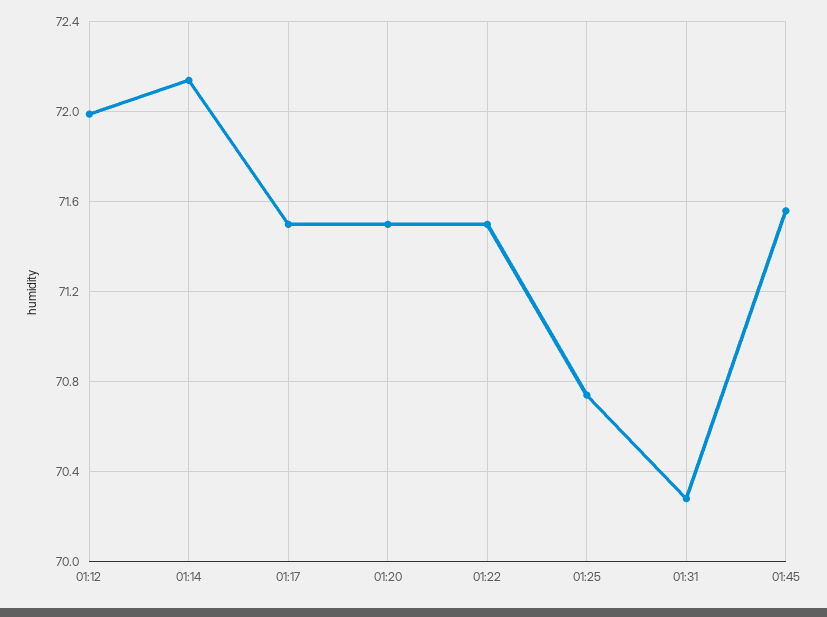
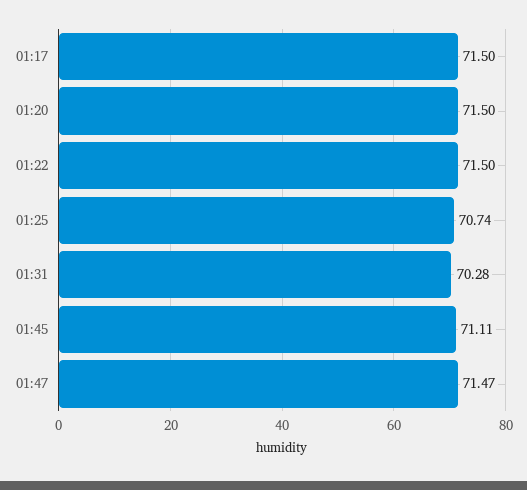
01:12: 72 -> none
01:14: 72.15 -> none
01:45: 71.55 -> 71.11
01:47: none -> 71.47

